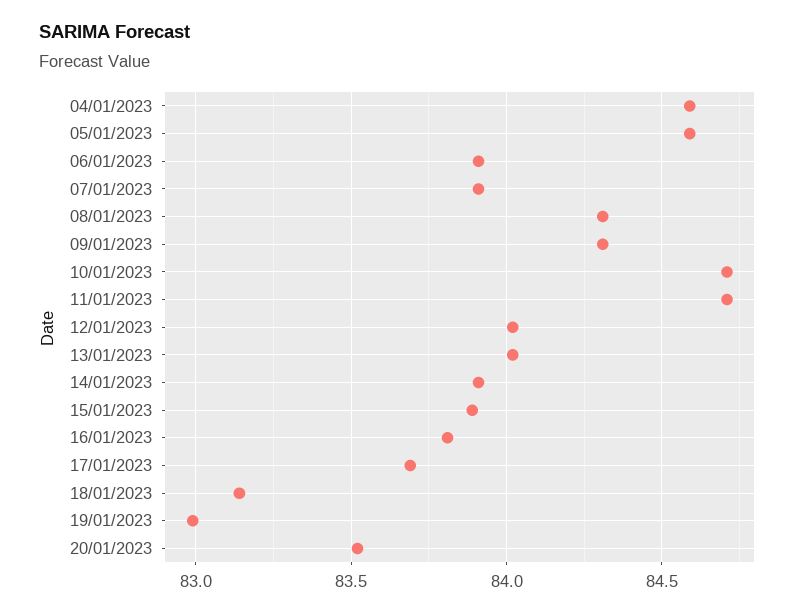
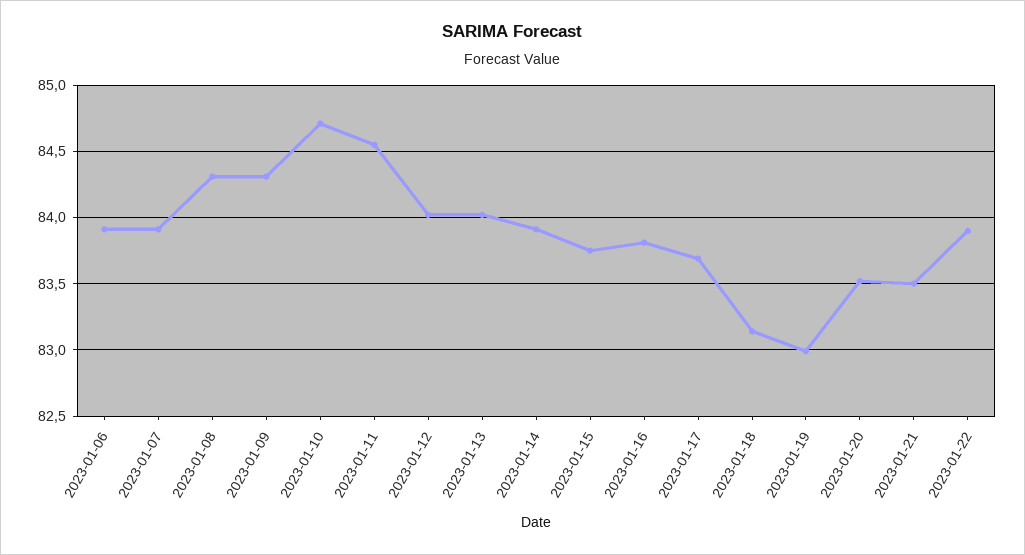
04/01/2023: 84.6 -> none
05/01/2023: 84.6 -> none
11/01/2023: 84.7 -> 84.55
15/01/2023: 83.9 -> 83.75
2023-01-21: none -> 83.5
2023-01-22: none -> 83.9

